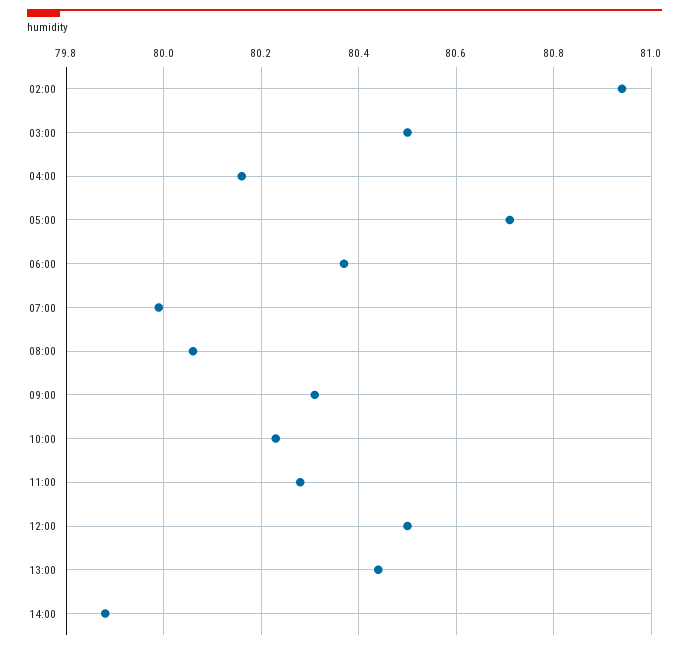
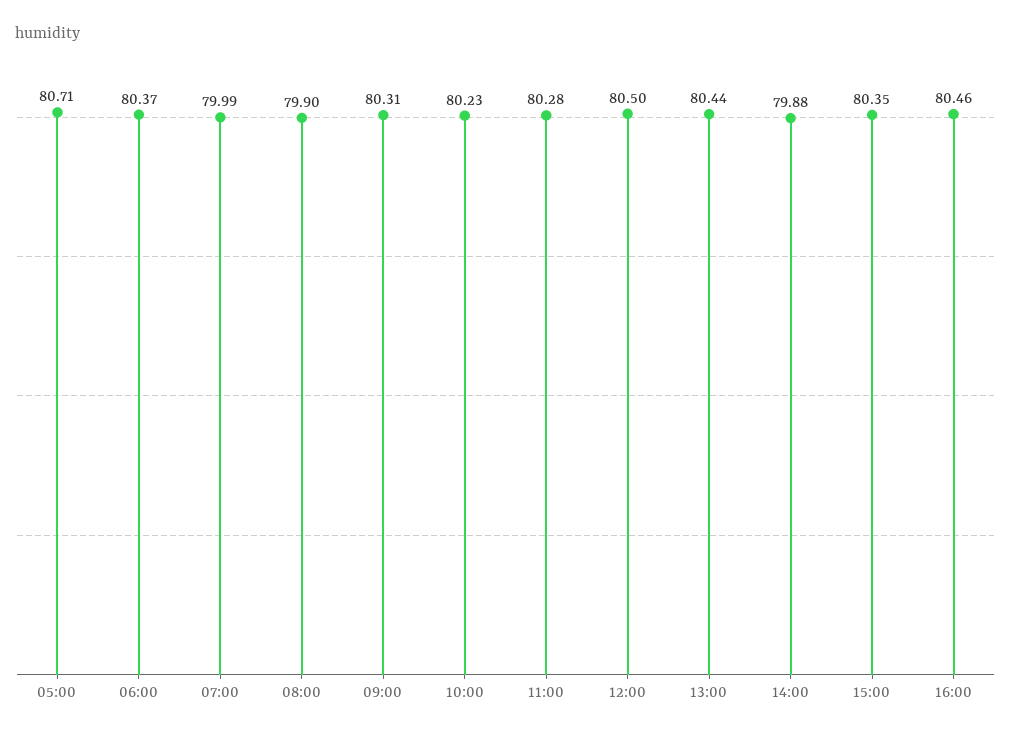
02:00: 80.95 -> none
03:00: 80.5 -> none
04:00: 80.15 -> none
08:00: 80.05 -> 79.9
15:00: none -> 80.35
16:00: none -> 80.46

